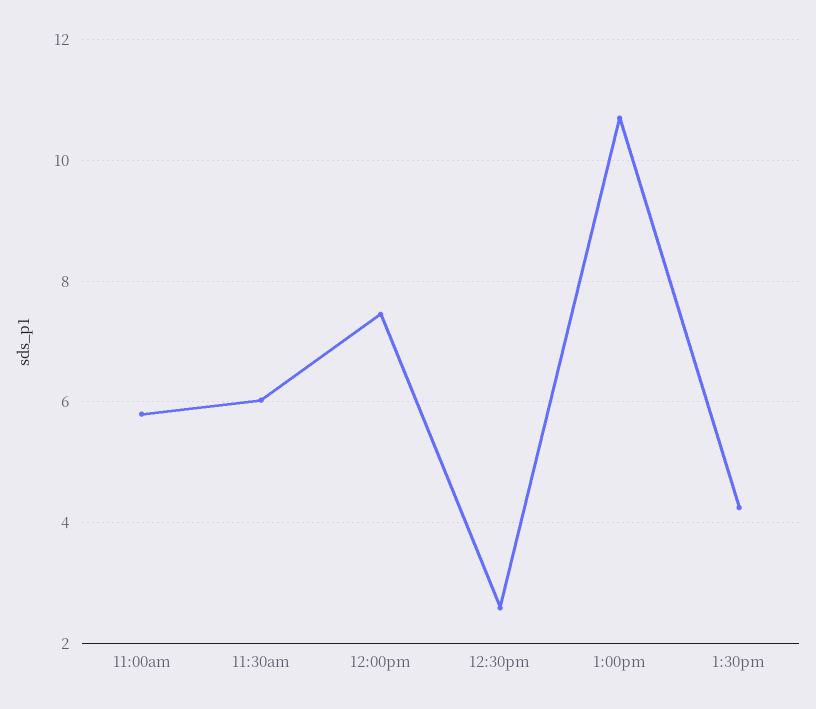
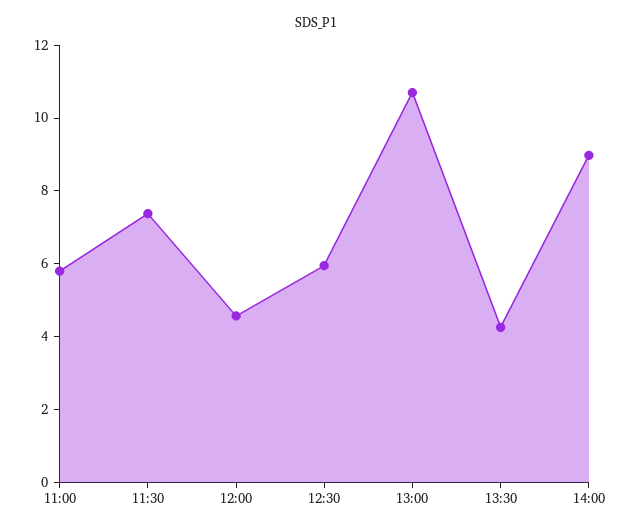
11:30am: 6 -> 7.5
12:00pm: 7.4 -> 4.5
12:30pm: 2.6 -> 6
14:00: none -> 9

